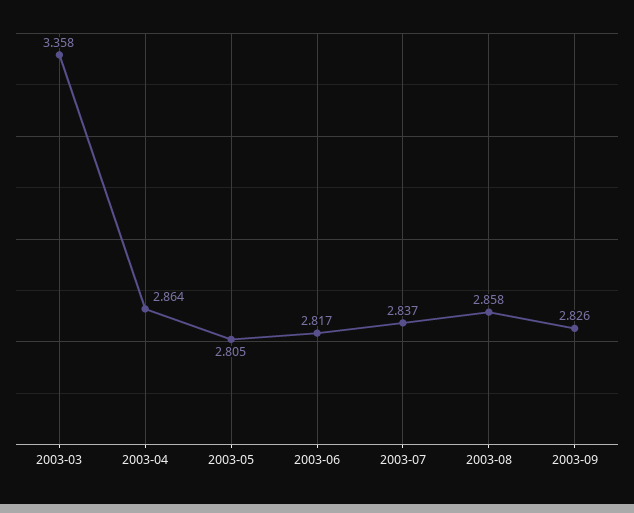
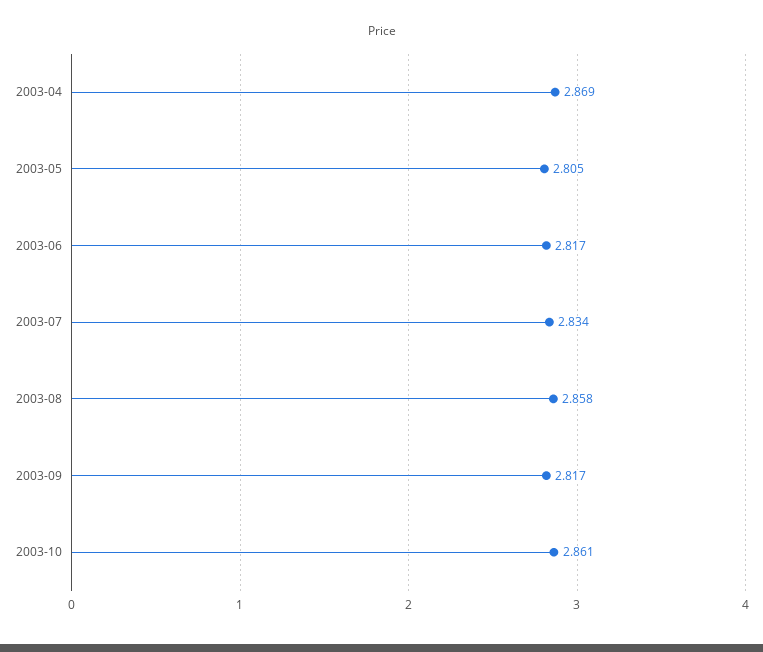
2003-03: 3.358 -> none
2003-04: 2.864 -> 2.869
2003-07: 2.837 -> 2.834
2003-09: 2.826 -> 2.817
2003-10: none -> 2.861

